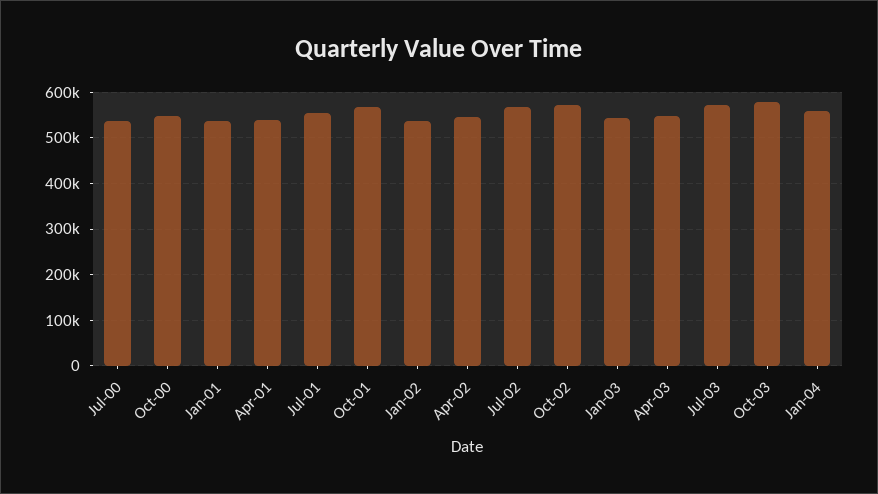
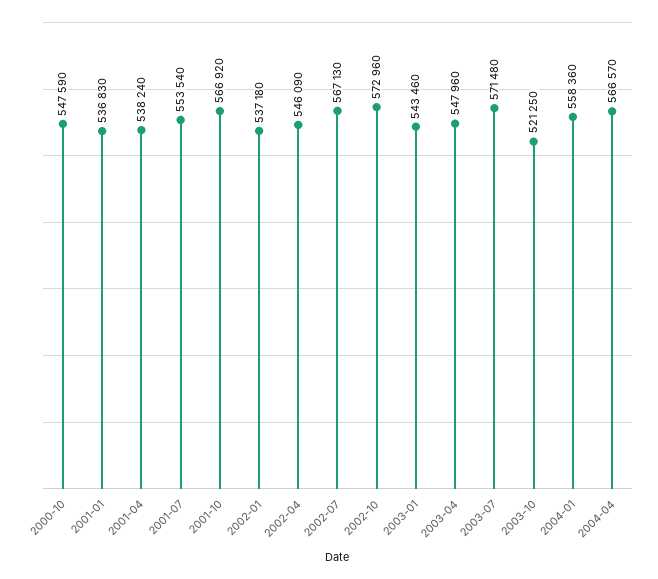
Jul-00: 540000 -> none
Oct-03: 580000 -> 521250
2004-04: none -> 566570

